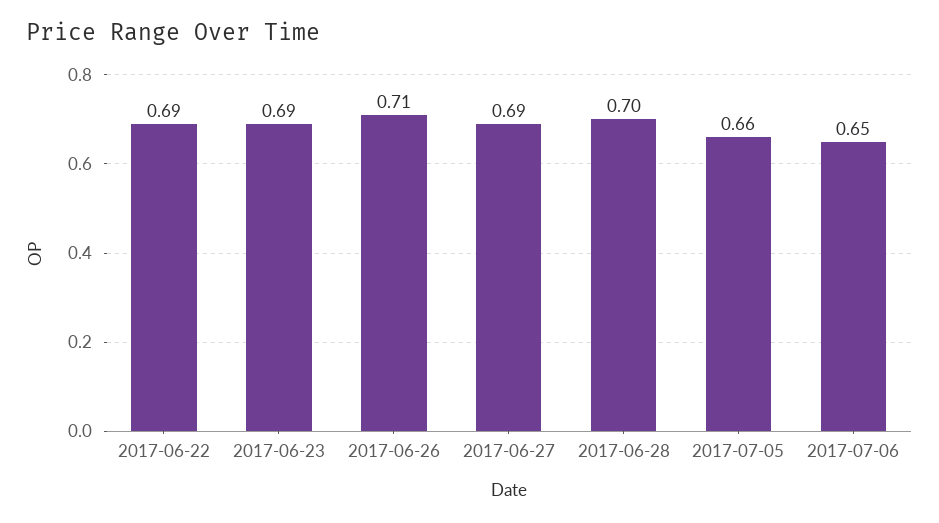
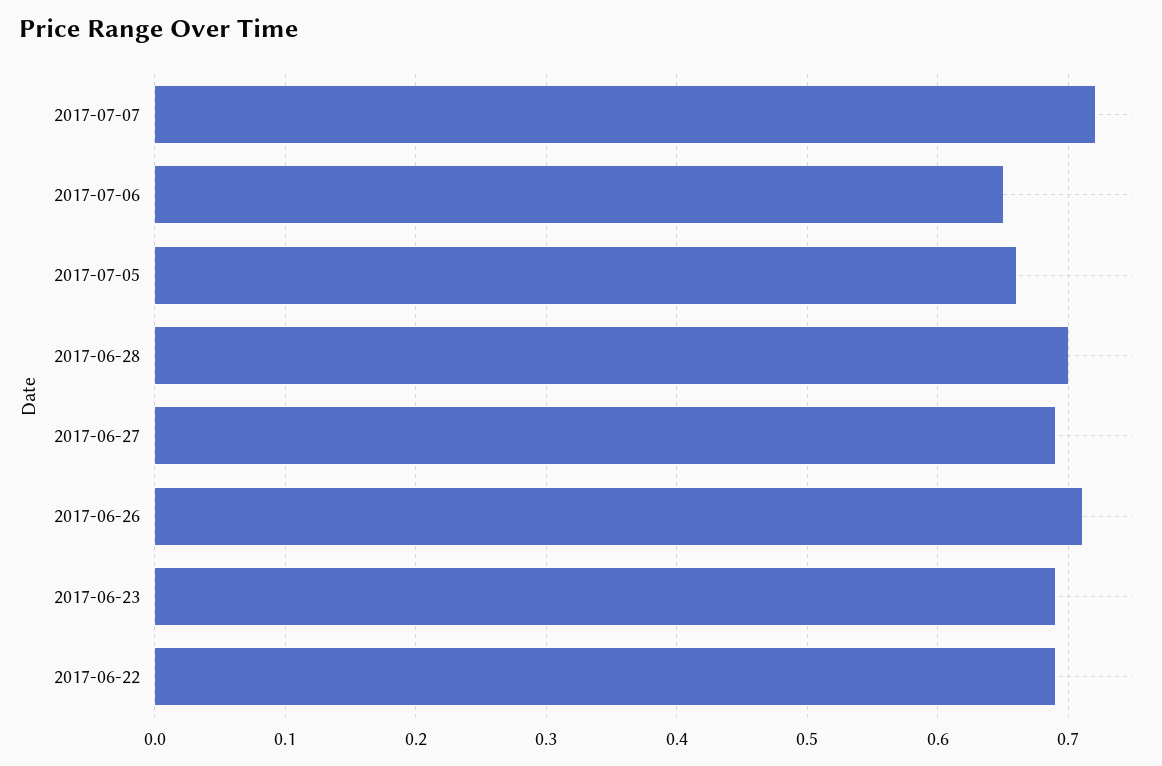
2017-07-07: none -> 0.72

